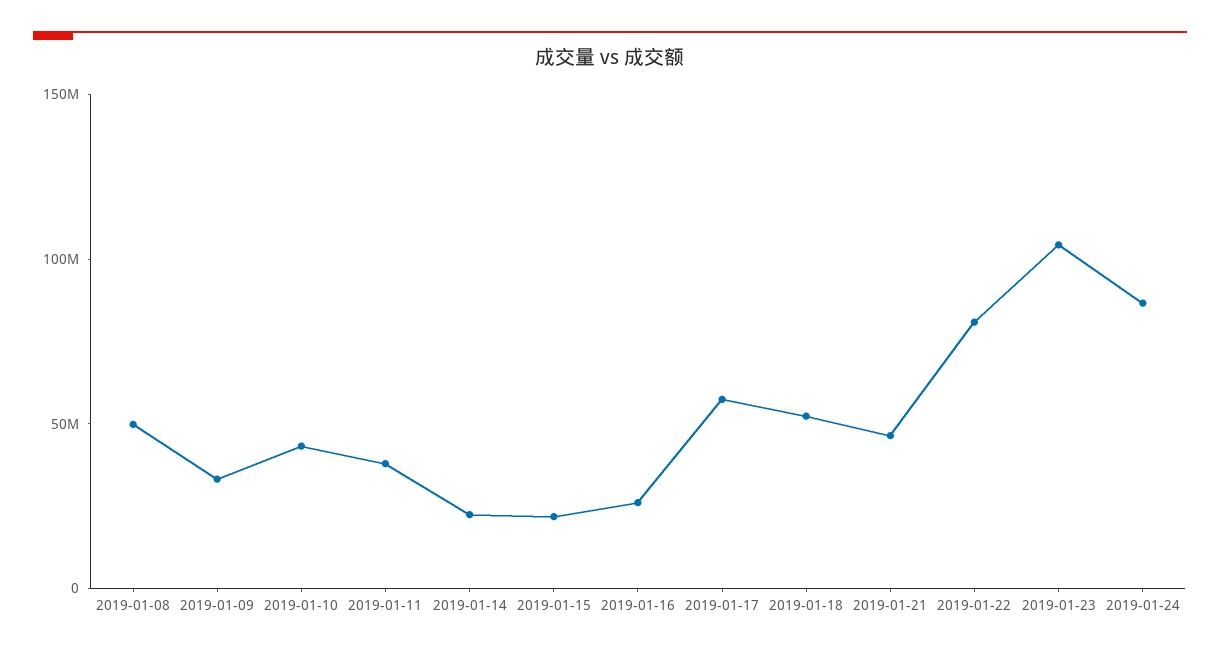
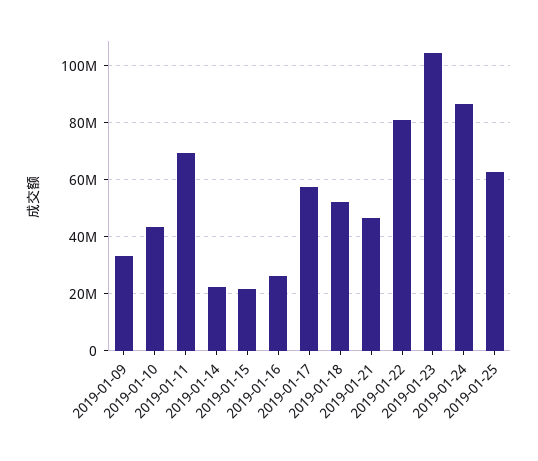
2019-01-08: 50000000 -> none
2019-01-11: 40000000 -> 70000000
2019-01-25: none -> 62500000

